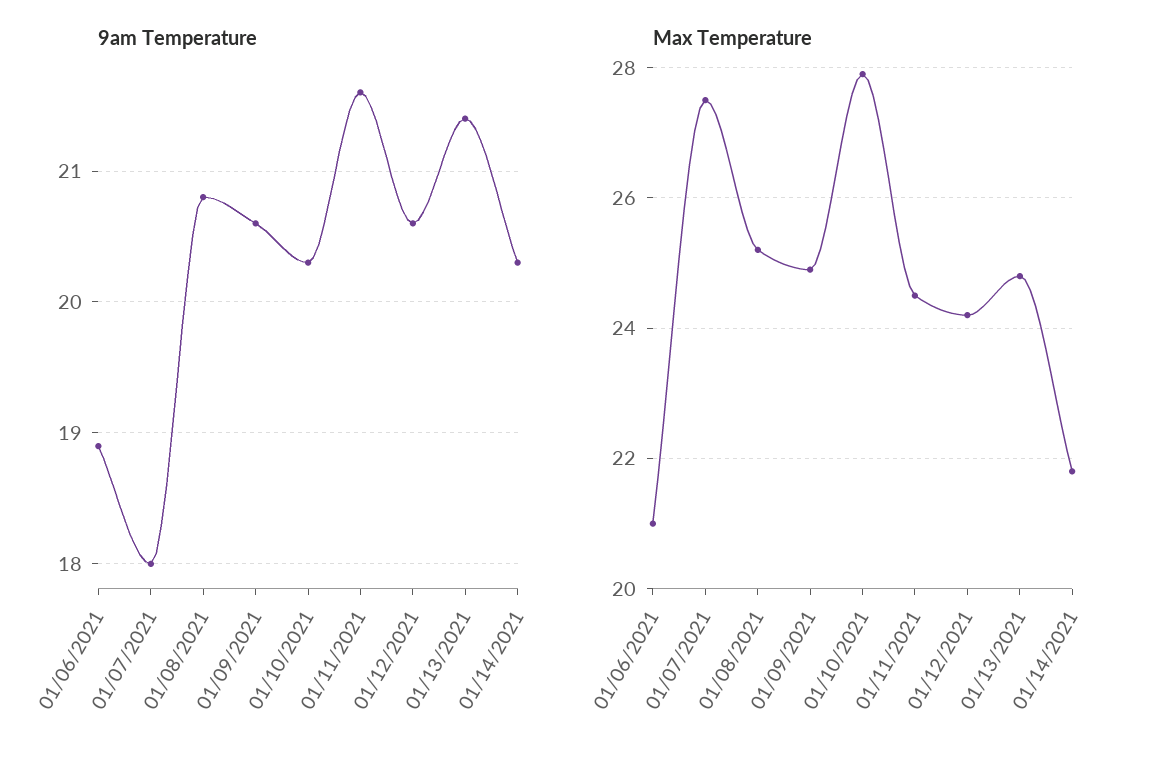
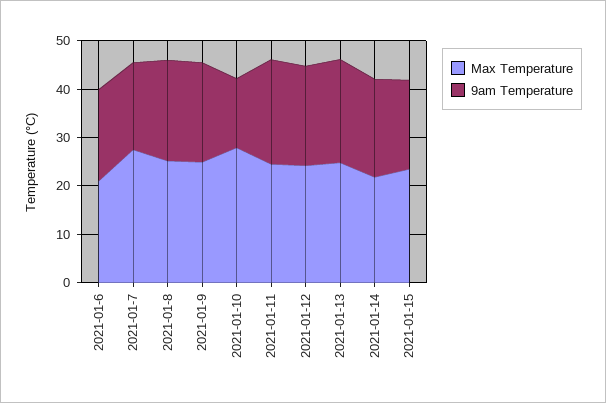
9am Temperature, 01/10/2021: 20.3 -> 14
Max Temperature, 2021-01-15: none -> 24
9am Temperature, 2021-01-15: none -> 18

